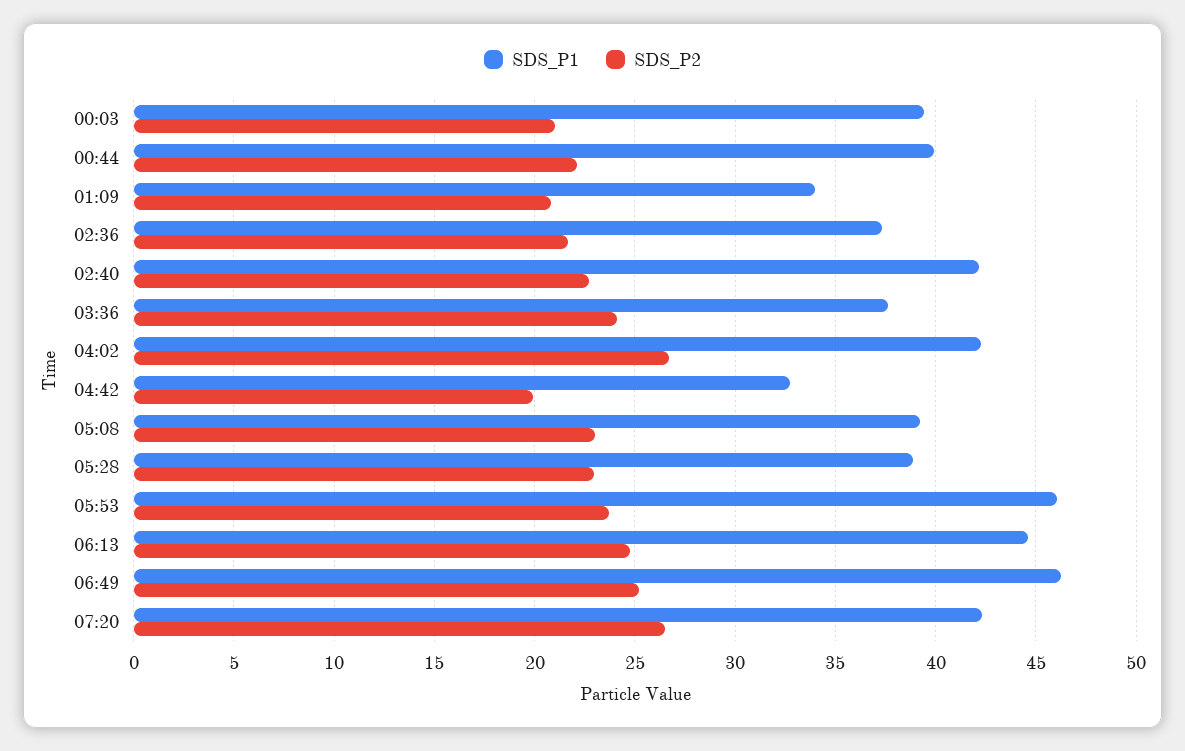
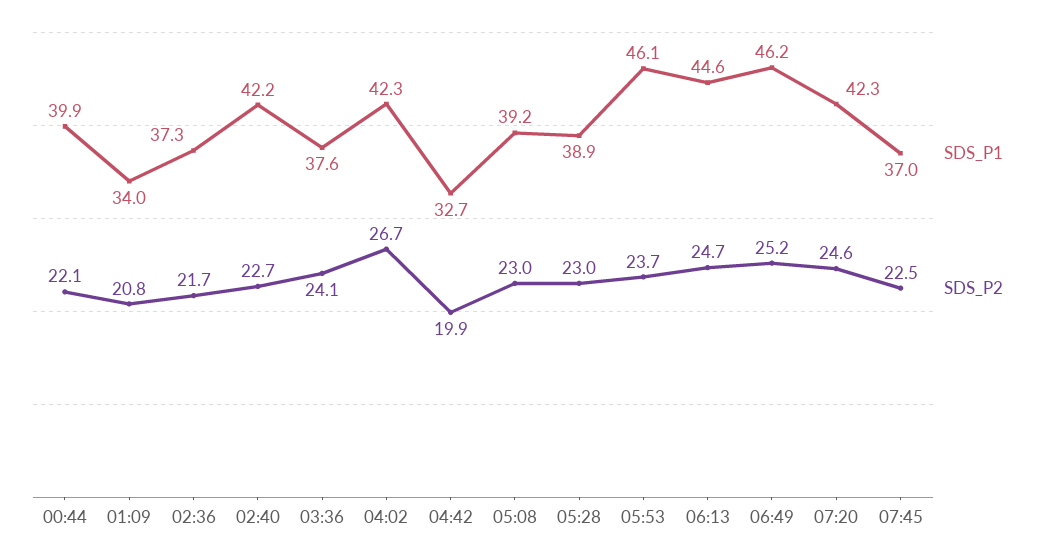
SDS_P1, 00:03: 39.5 -> none
SDS_P2, 00:03: 21 -> none
SDS_P2, 07:20: 26.5 -> 24.6
SDS_P1, 07:45: none -> 37
SDS_P2, 07:45: none -> 22.5

